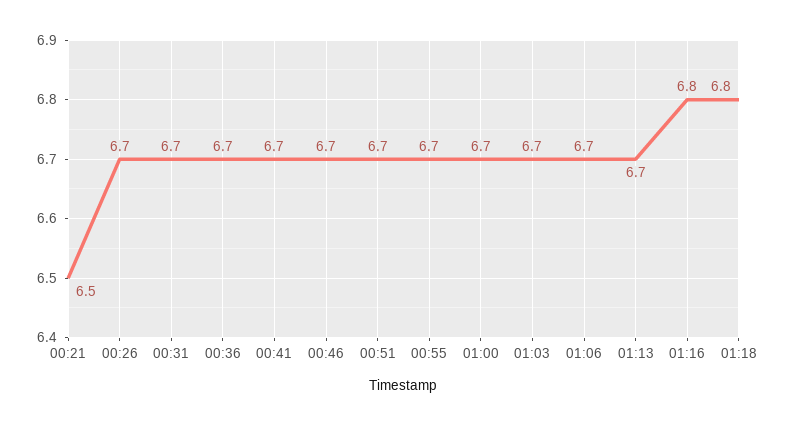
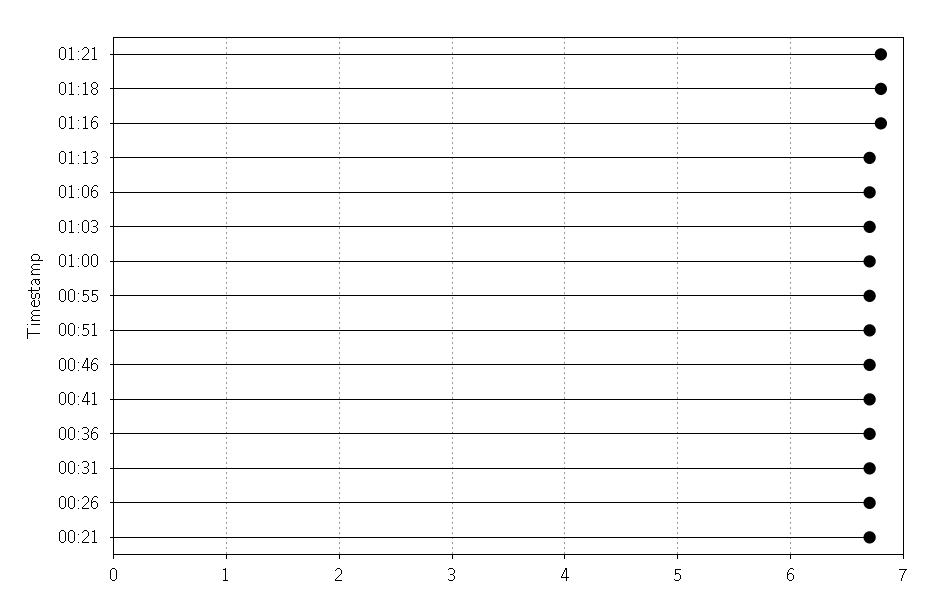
00:21: 6.5 -> 6.7
01:21: none -> 6.8

